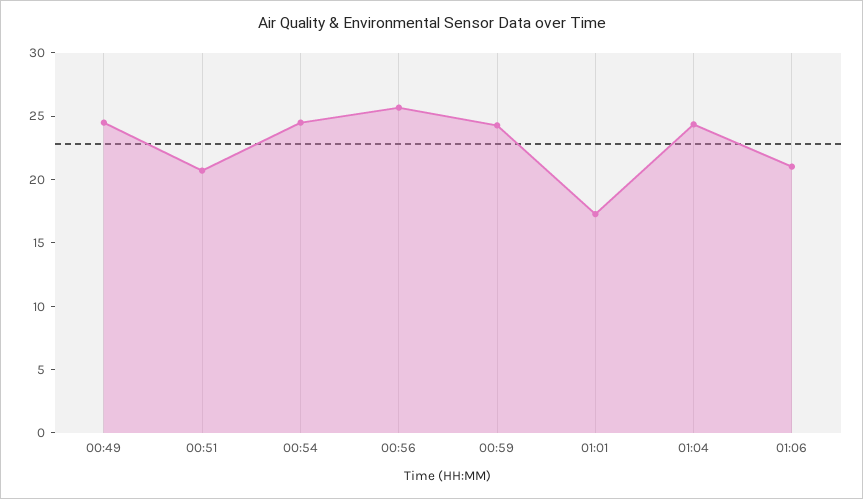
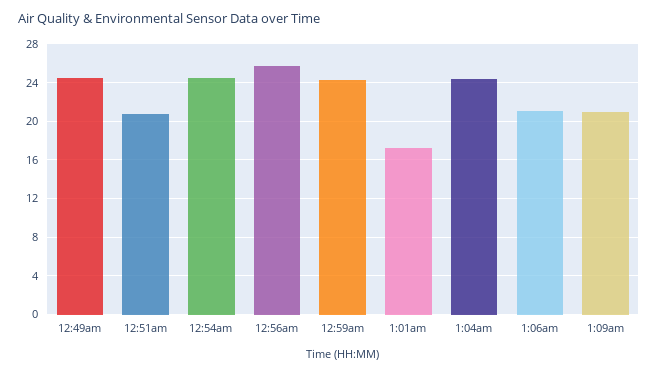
1:09am: none -> 21

